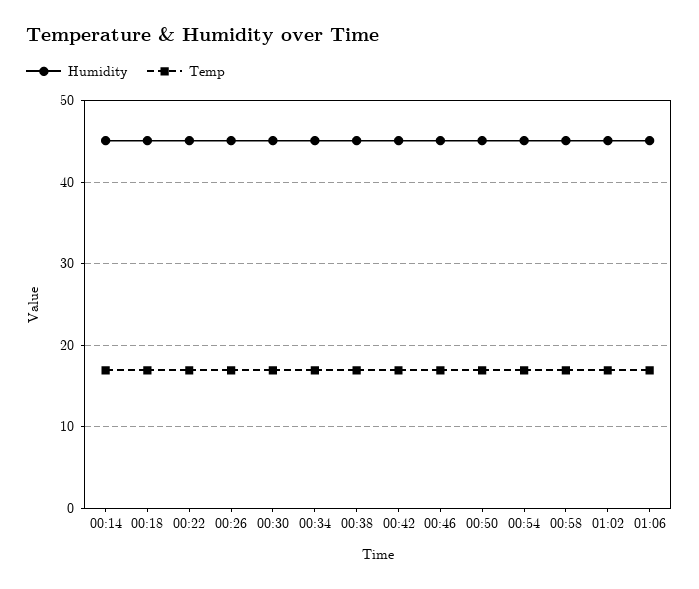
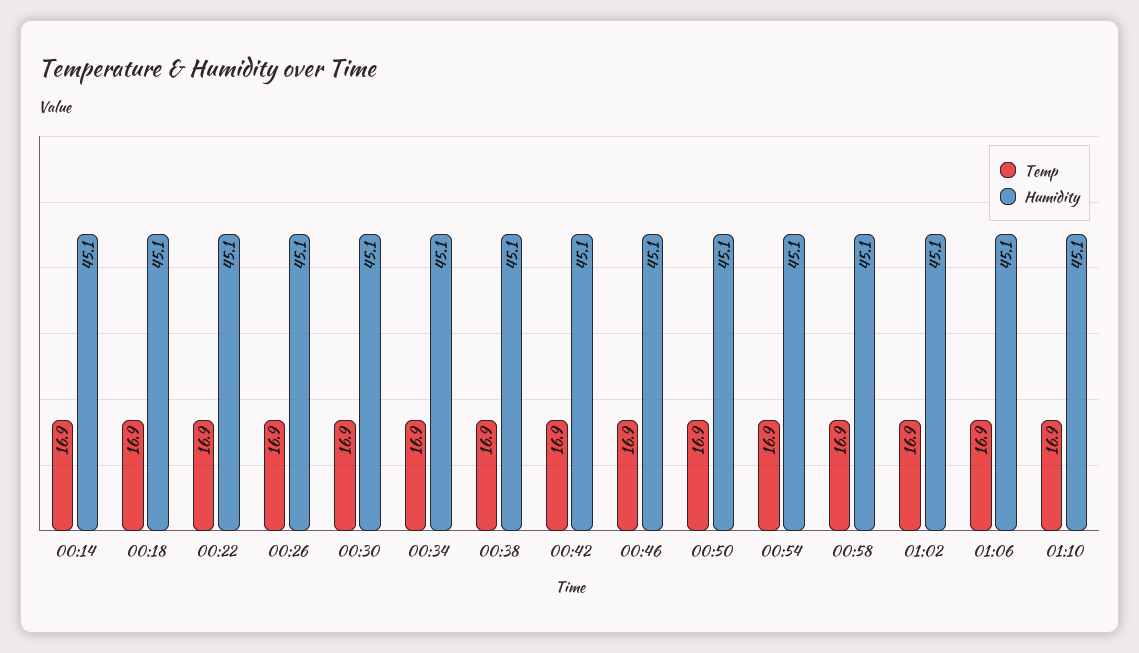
Temp, 01:10: none -> 16.9
Humidity, 01:10: none -> 45.1

